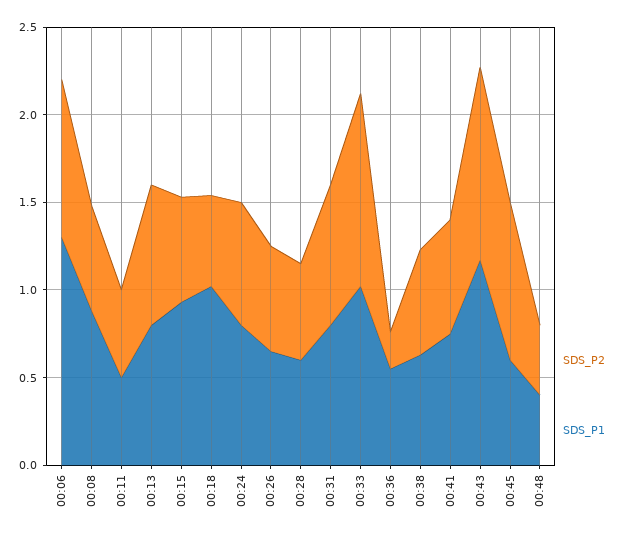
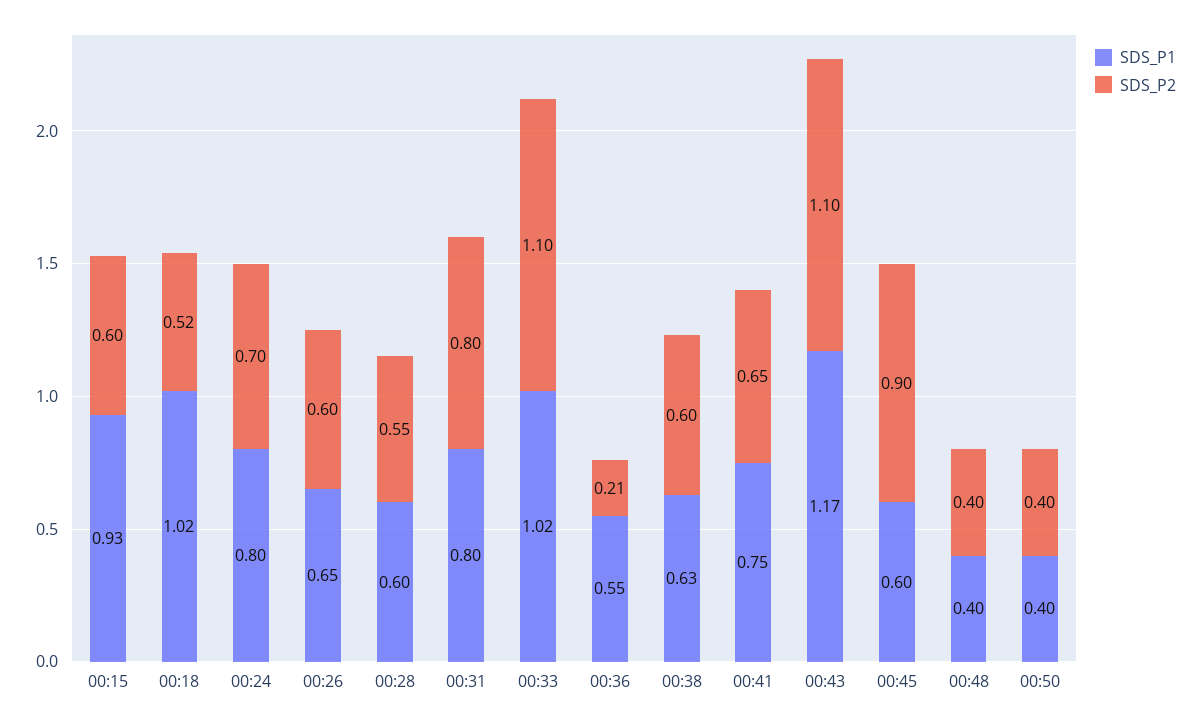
SDS_P2, 00:06: 0.9 -> none
SDS_P1, 00:06: 1.3 -> none
SDS_P2, 00:08: 0.6 -> none
SDS_P1, 00:08: 0.9 -> none
SDS_P2, 00:11: 0.5 -> none
SDS_P1, 00:11: 0.5 -> none
SDS_P2, 00:13: 0.8 -> none
SDS_P1, 00:13: 0.8 -> none
SDS_P1, 00:50: none -> 0.4
SDS_P2, 00:50: none -> 0.4

